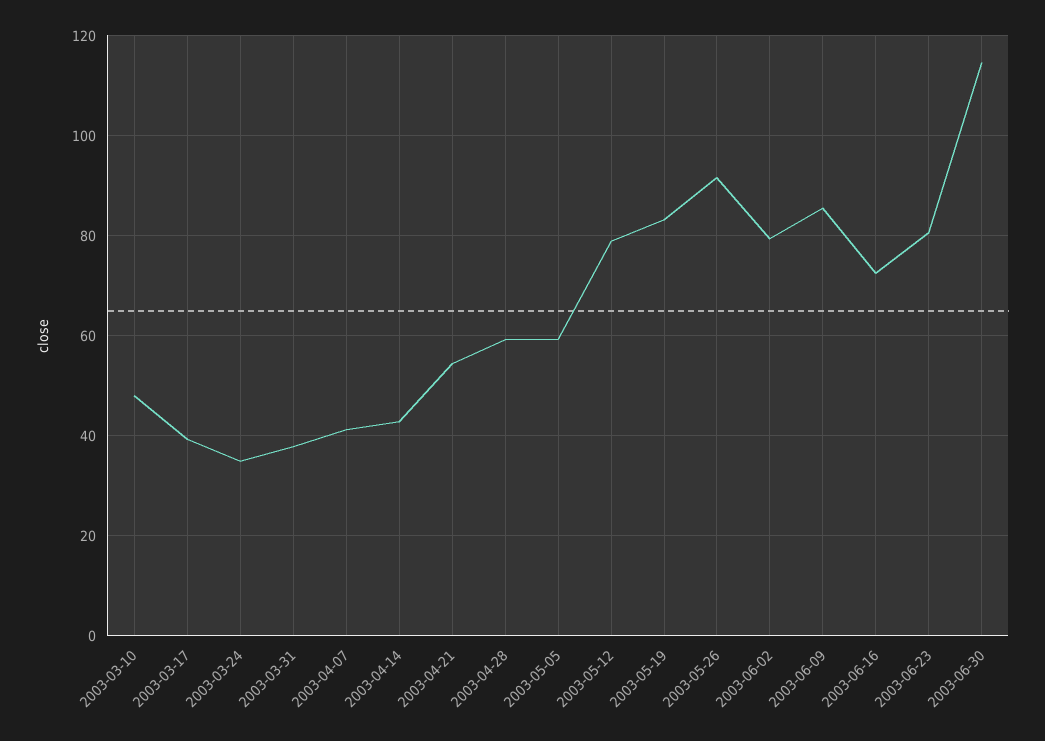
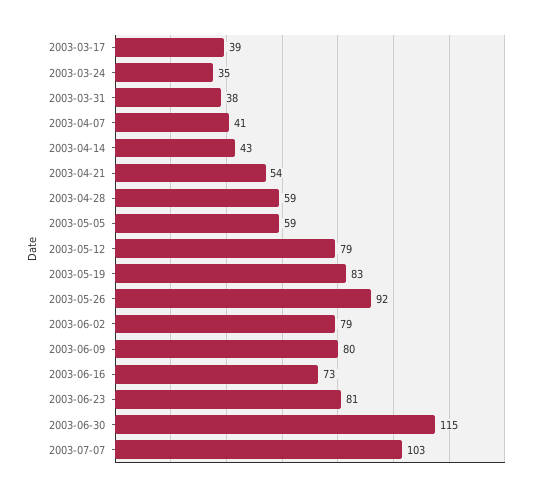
2003-03-10: 48 -> none
2003-06-09: 86 -> 80
2003-07-07: none -> 103

